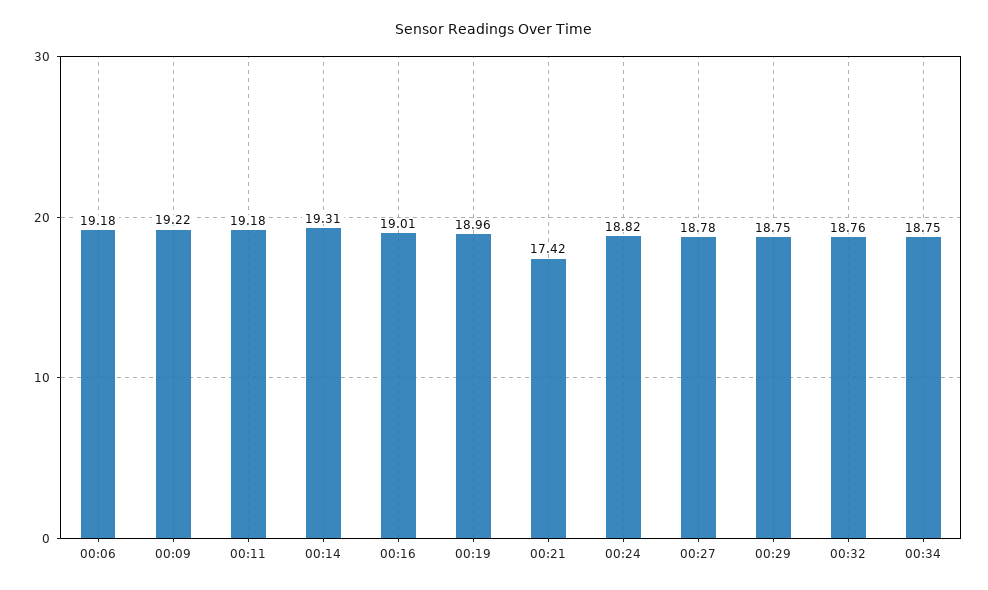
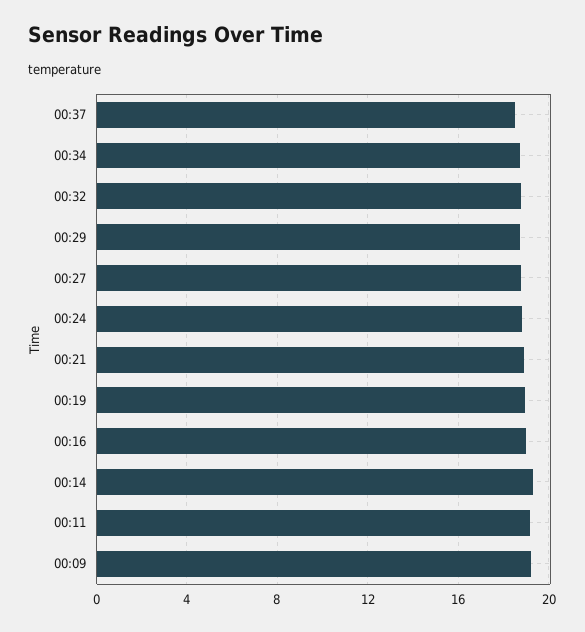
00:06: 19.18 -> none
00:21: 17.42 -> 19
00:37: none -> 18.5

